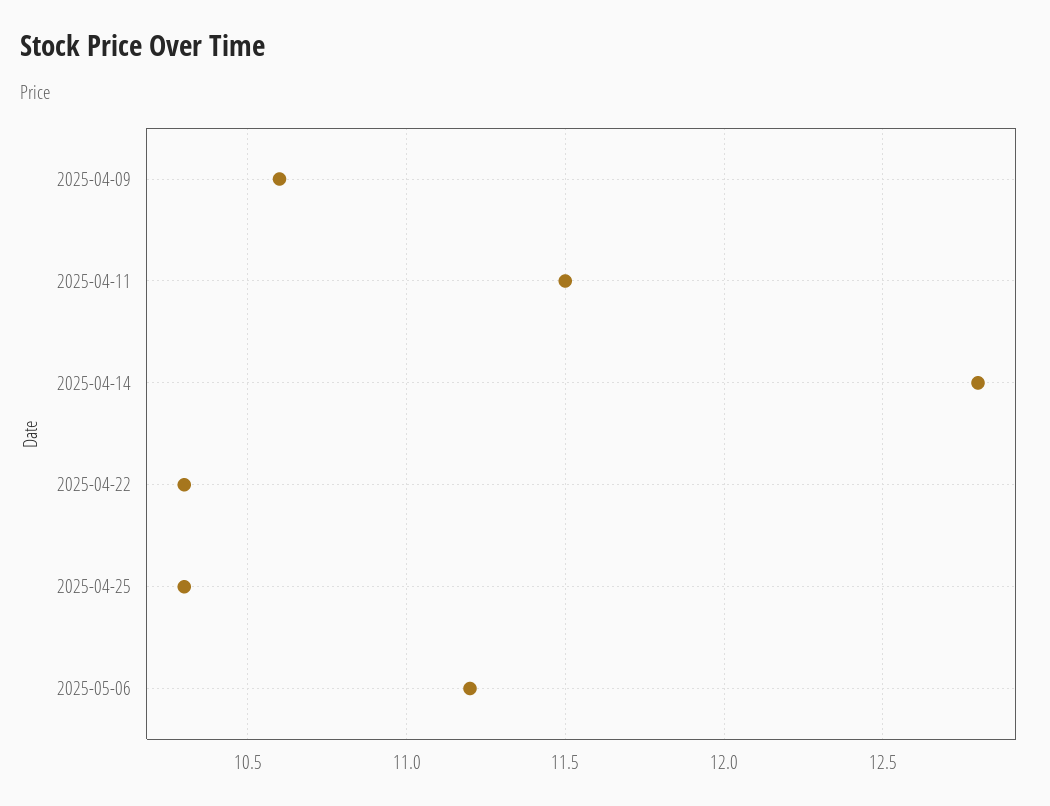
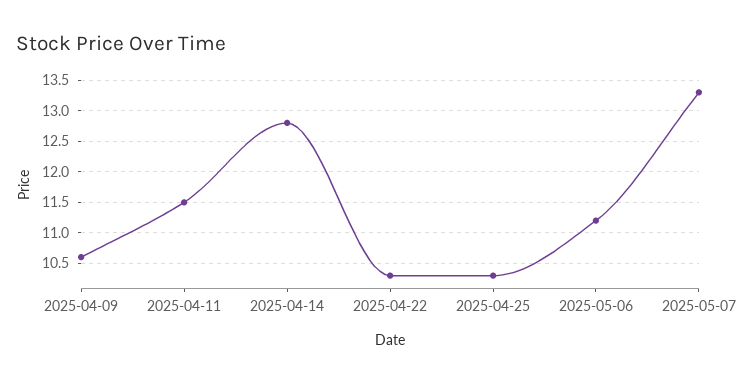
2025-05-07: none -> 13.3

